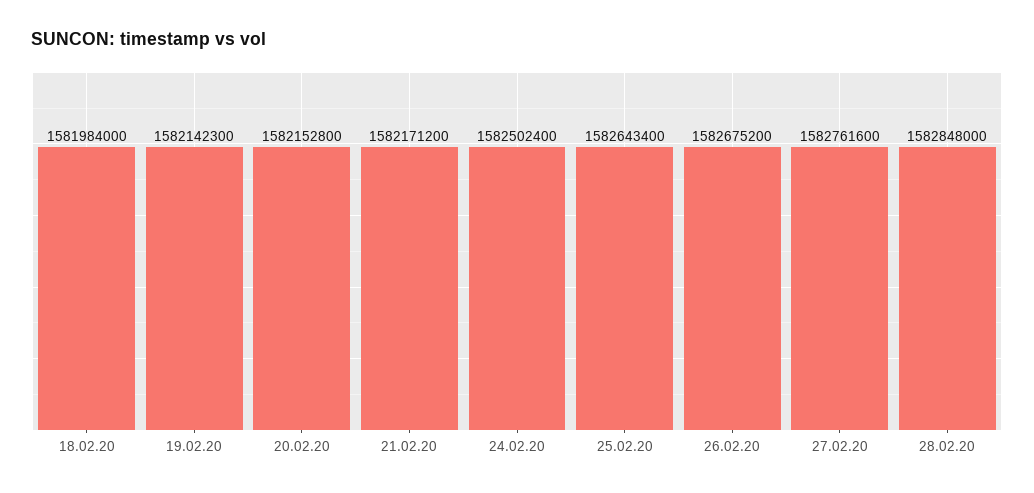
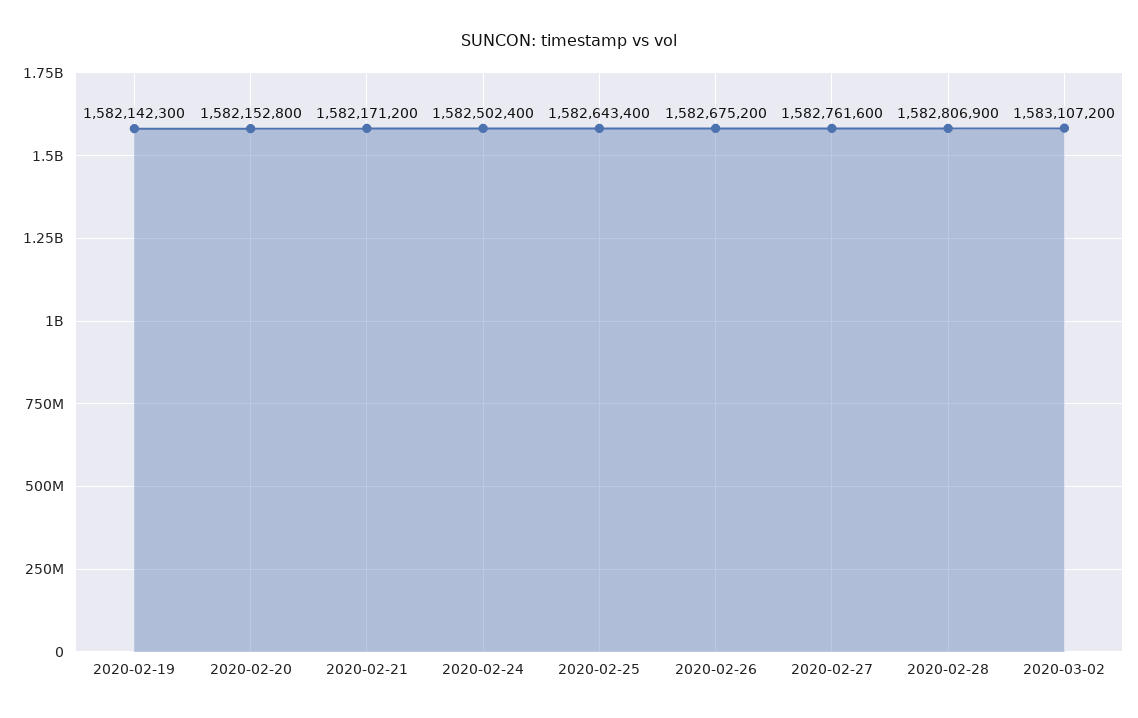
18.02.20: 1581984000 -> none
28.02.20: 1582848000 -> 1582806900
2020-03-02: none -> 1583107200

